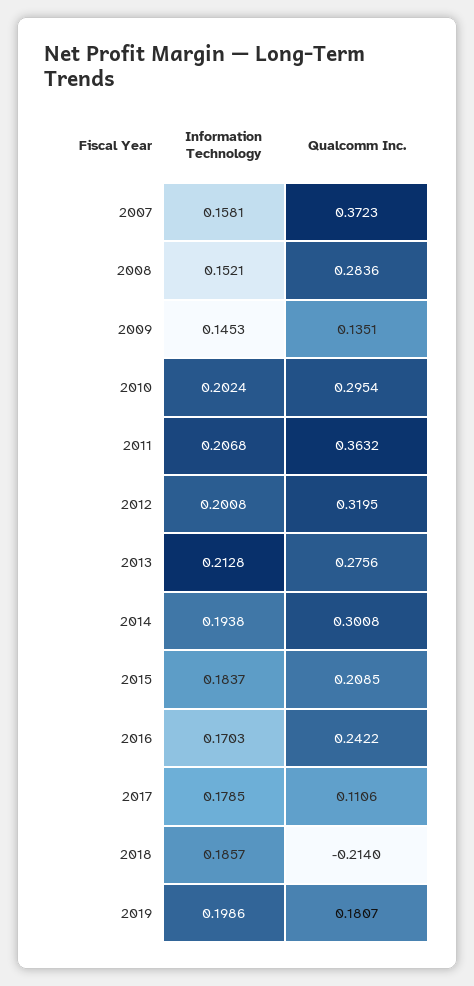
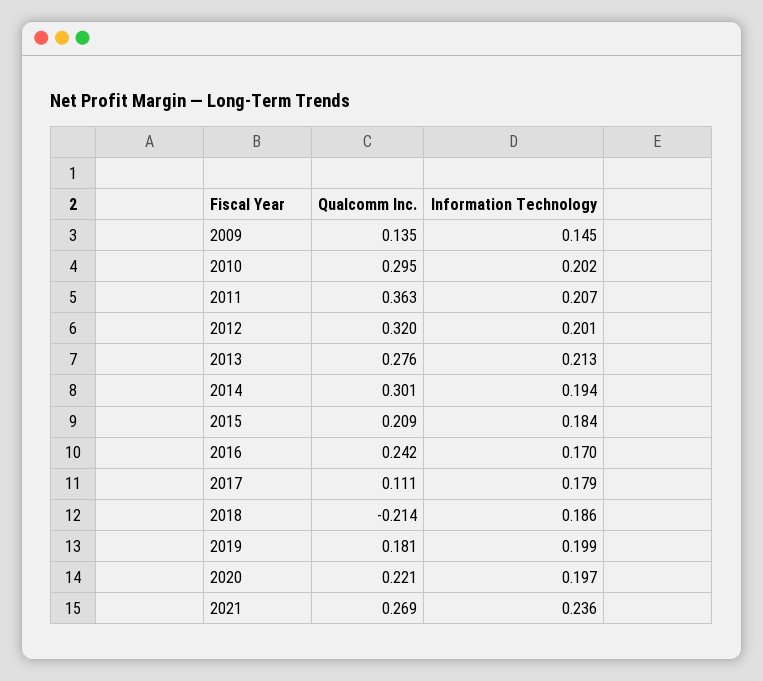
Information Technology, 2007: 0.1581 -> none
Qualcomm Inc., 2007: 0.3723 -> none
Information Technology, 2008: 0.1521 -> none
Qualcomm Inc., 2008: 0.2836 -> none
Qualcomm Inc., 2020: none -> 0.221
Information Technology, 2020: none -> 0.197
Qualcomm Inc., 2021: none -> 0.269
Information Technology, 2021: none -> 0.236

